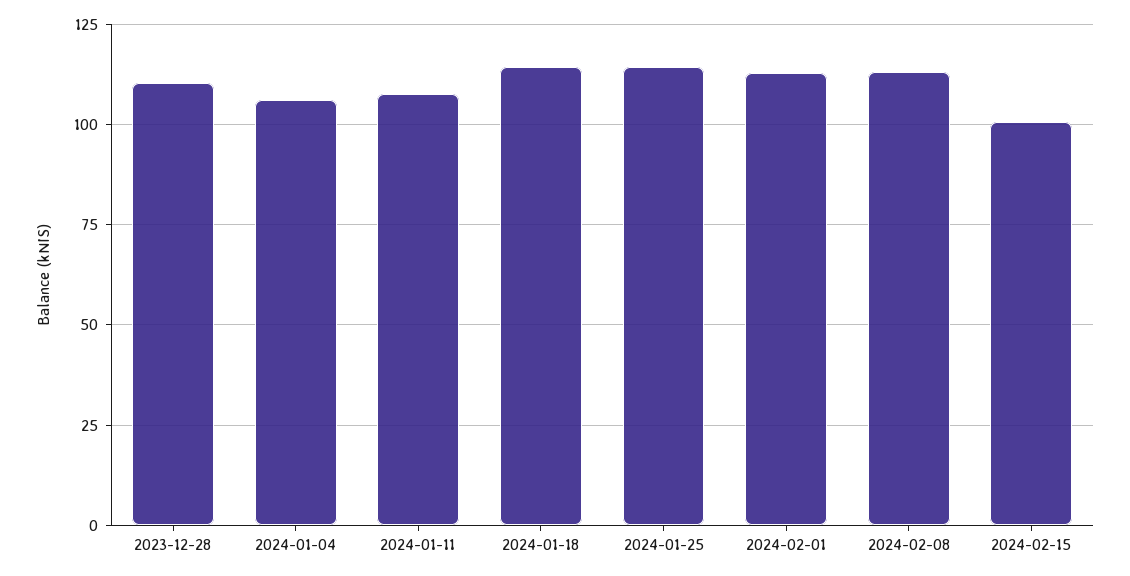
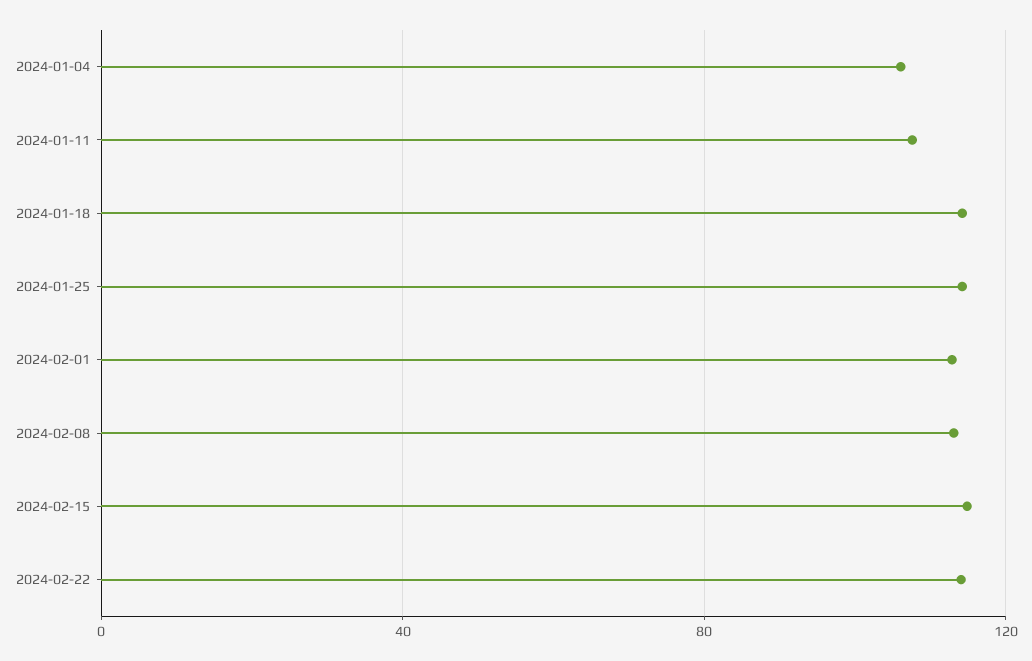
2023-12-28: 110 -> none
2024-02-15: 100 -> 115
2024-02-22: none -> 115

